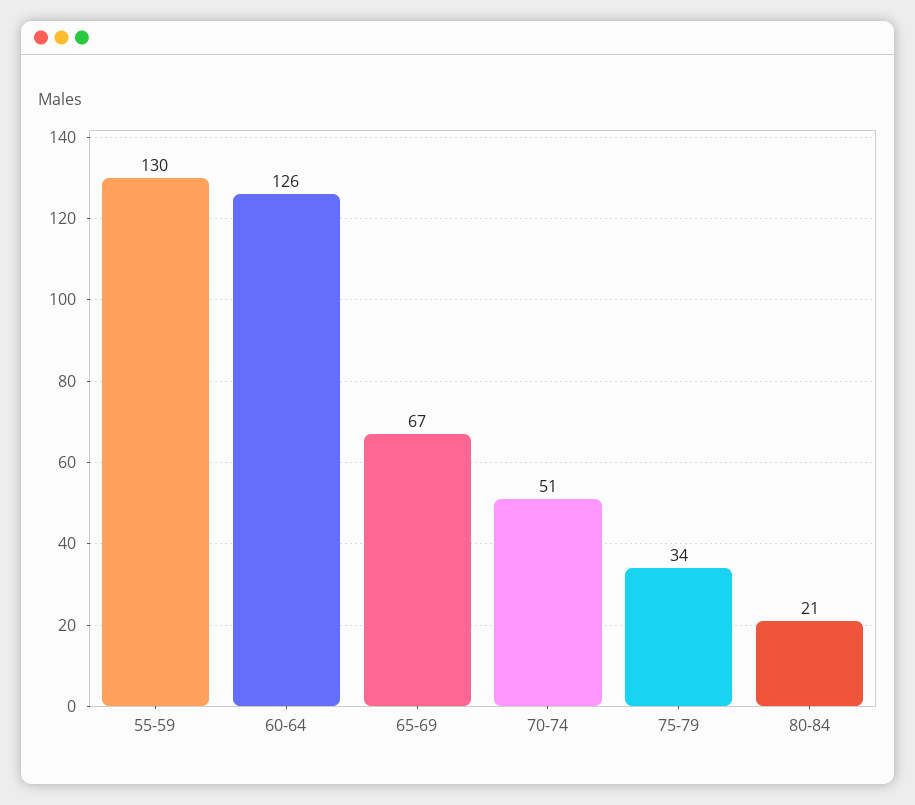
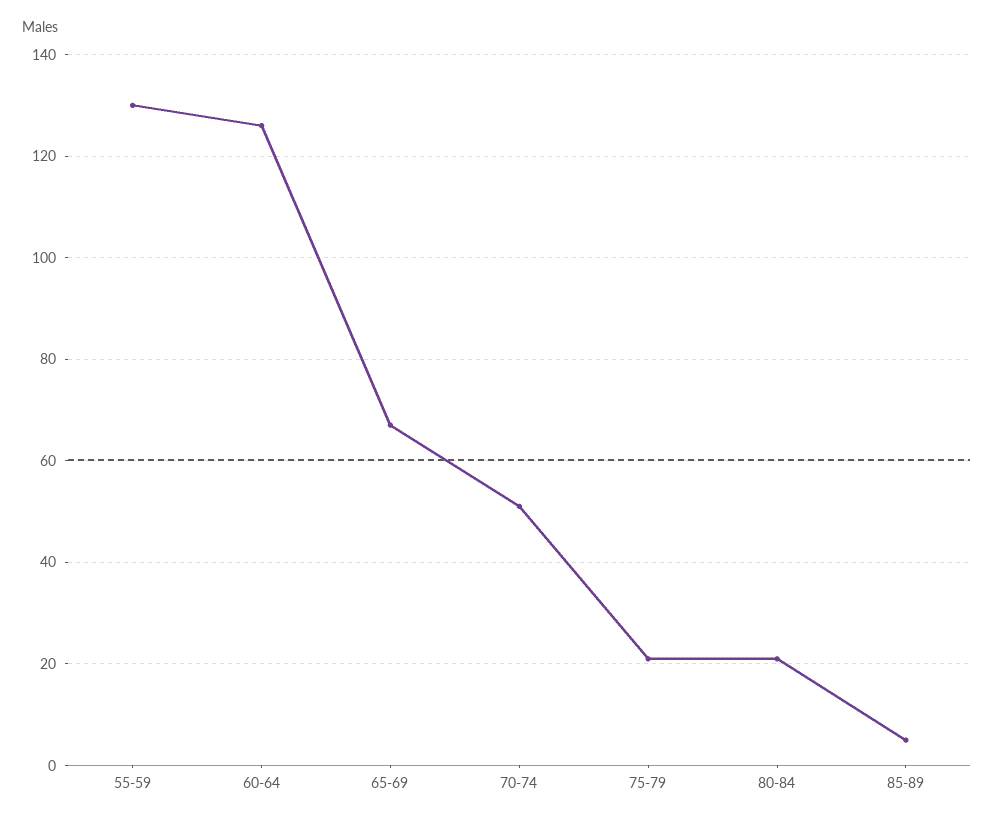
75-79: 34 -> 20
85-89: none -> 5

